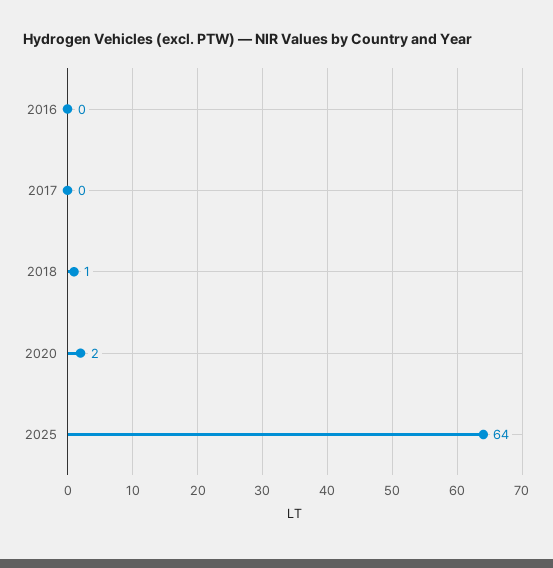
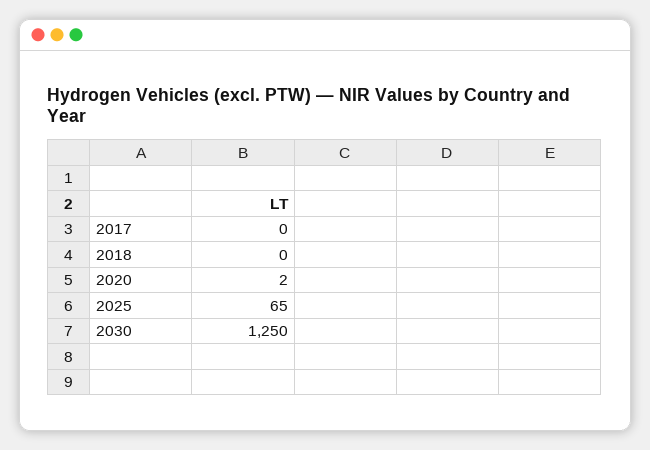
2016: 0 -> none
2018: 1 -> 0
2025: 64 -> 65
2030: none -> 1250

